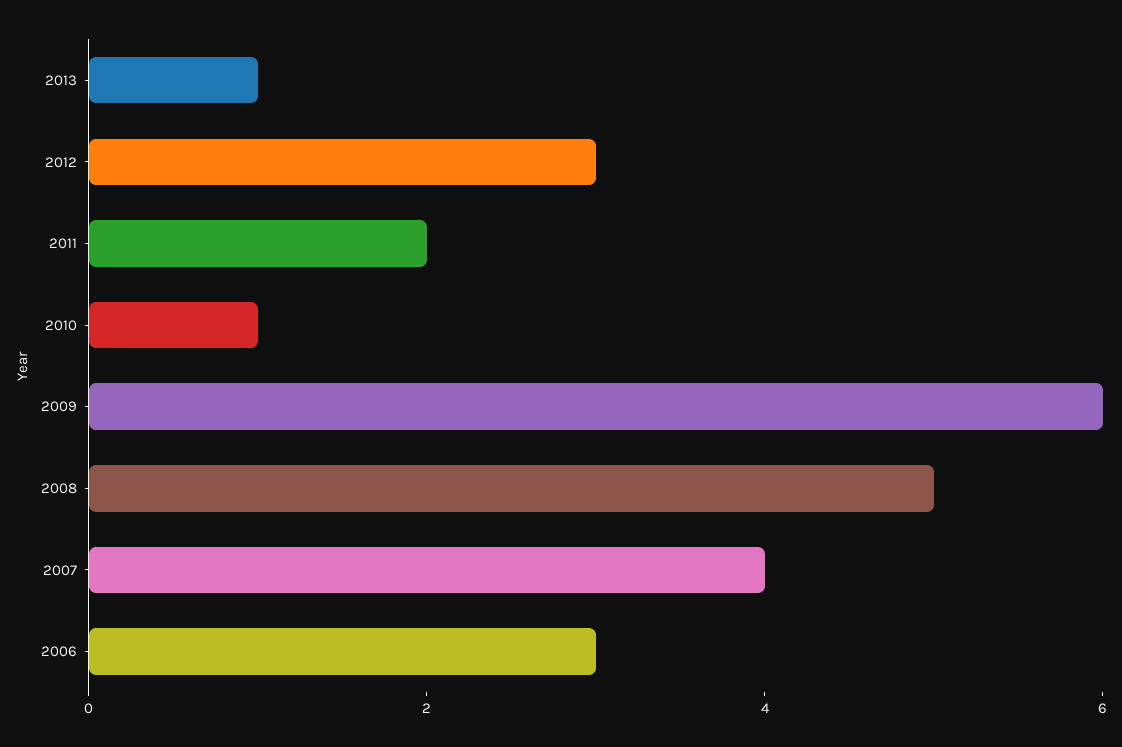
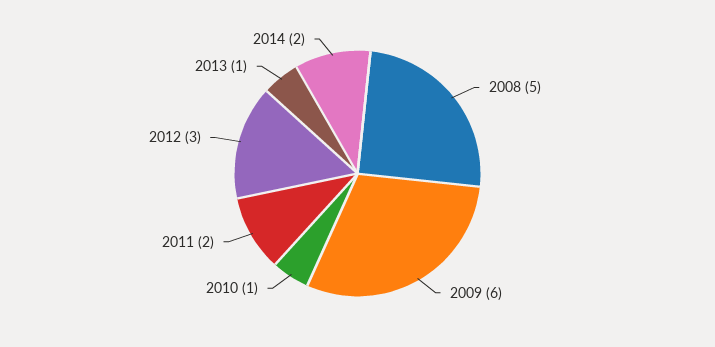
2007: 4 -> none
2006: 3 -> none
2014: none -> 2

